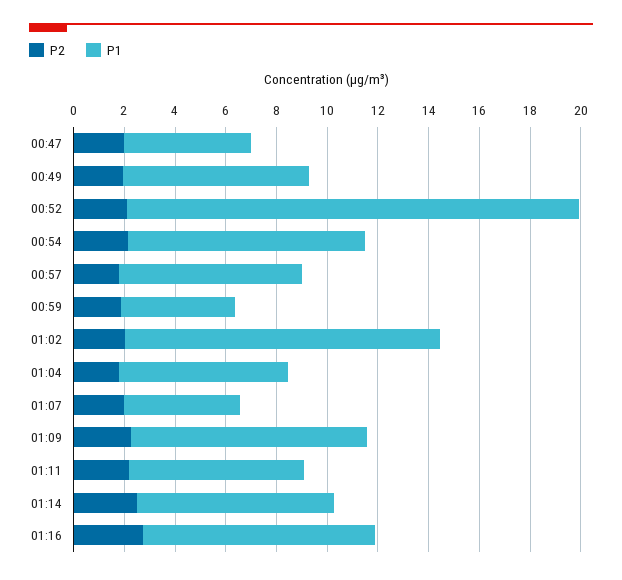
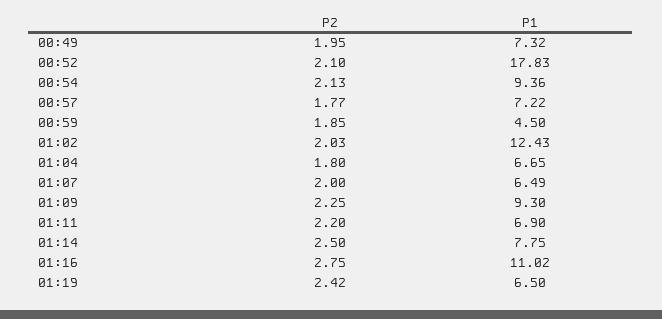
P2, 00:47: 2 -> none
P1, 00:47: 5 -> none
P1, 01:07: 4.5 -> 6.49
P1, 01:16: 9 -> 11.02
P2, 01:19: none -> 2.42
P1, 01:19: none -> 6.5

